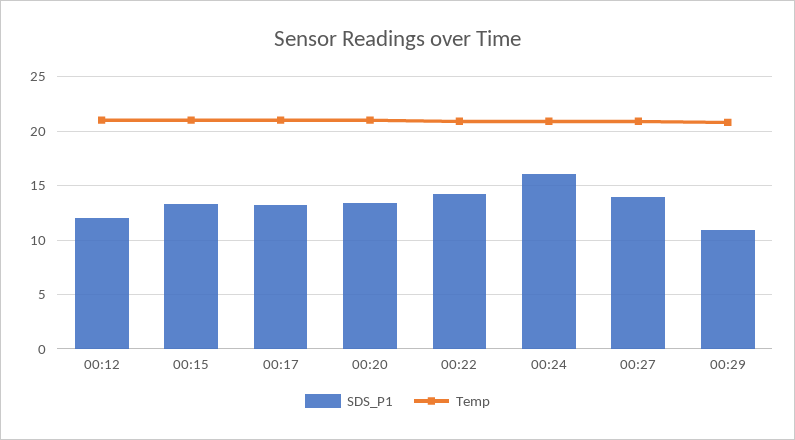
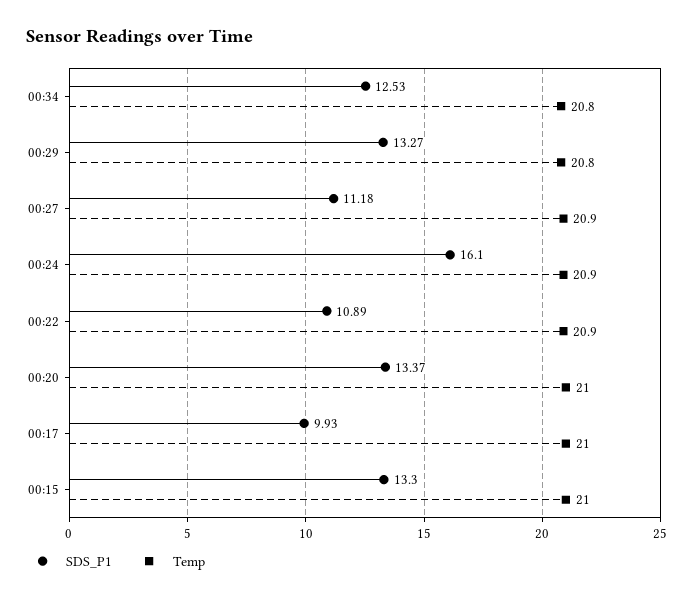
SDS_P1, 00:12: 12 -> none
Temp, 00:12: 21 -> none
SDS_P1, 00:17: 13 -> 9.93
SDS_P1, 00:22: 14 -> 10.89
SDS_P1, 00:27: 14 -> 11.18
SDS_P1, 00:29: 11 -> 13.27
SDS_P1, 00:34: none -> 12.53
Temp, 00:34: none -> 20.8

